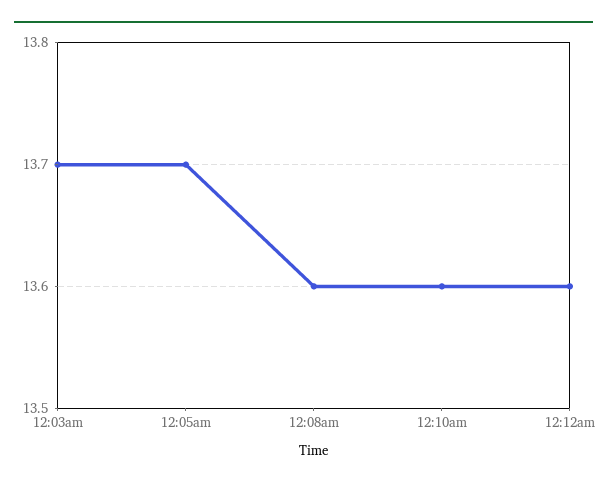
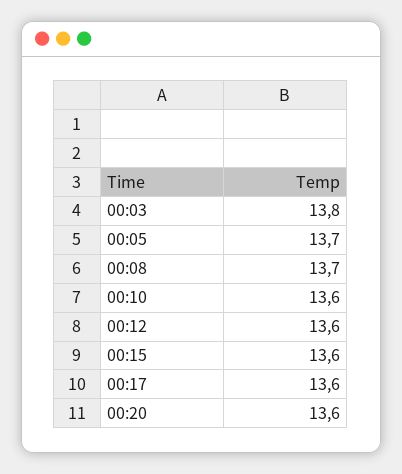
12:03am: 13.7 -> 13.8
12:08am: 13.6 -> 13.7
00:15: none -> 13.6
00:17: none -> 13.6
00:20: none -> 13.6

